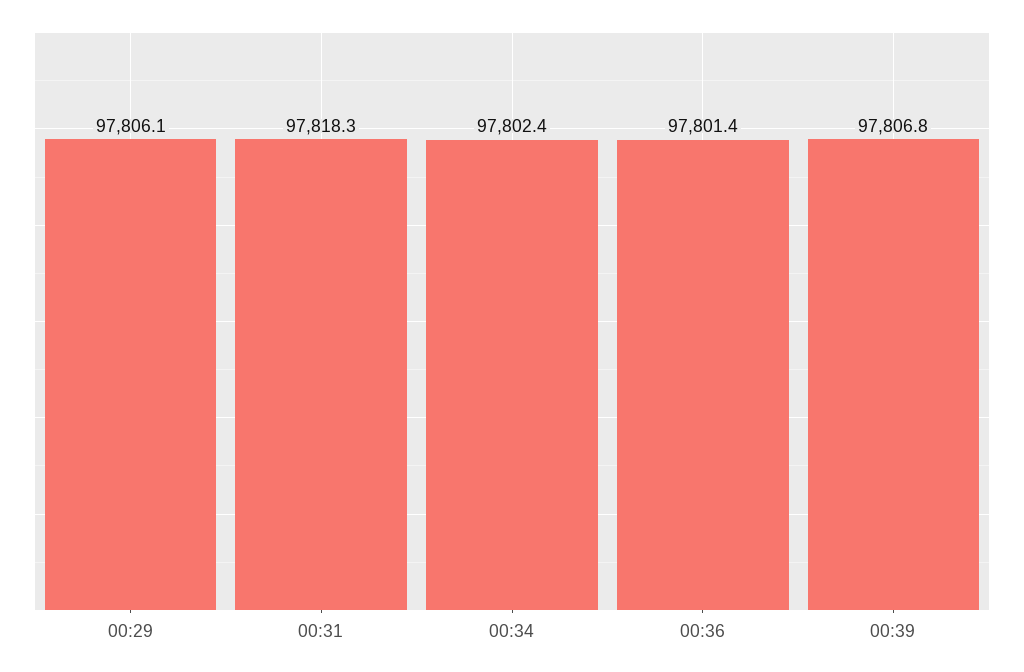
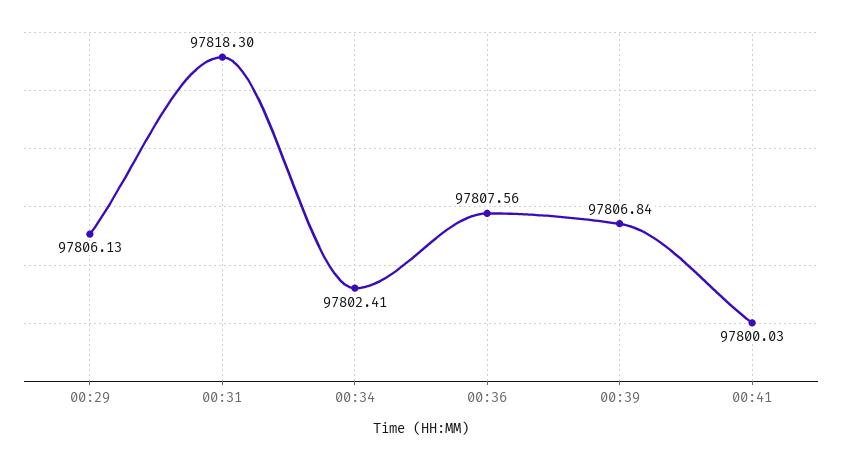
00:36: 97801.4 -> 97807.56
00:41: none -> 97800.03

